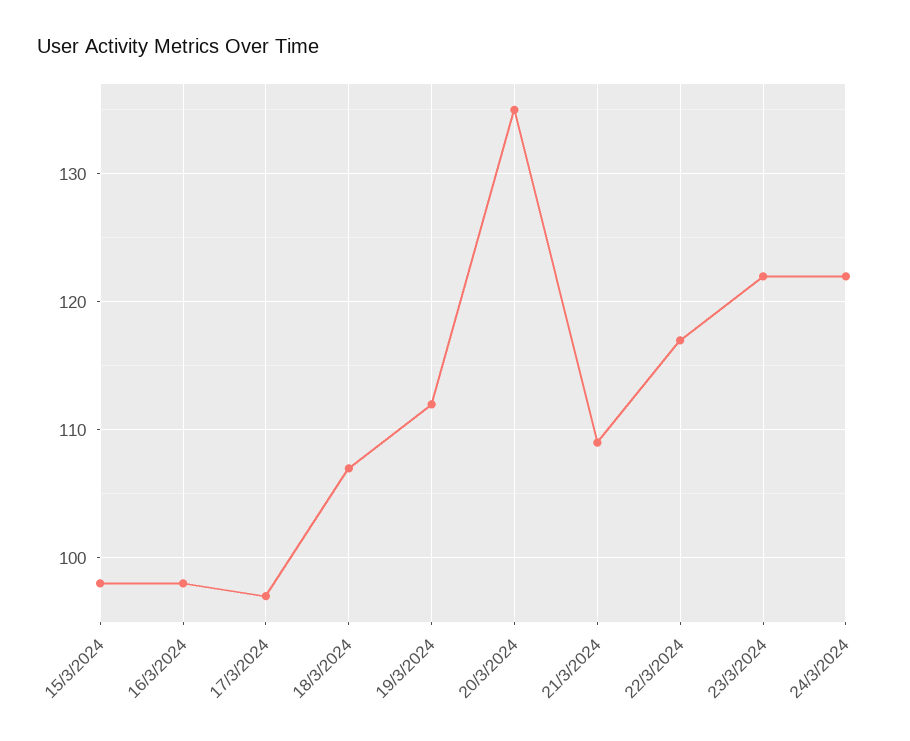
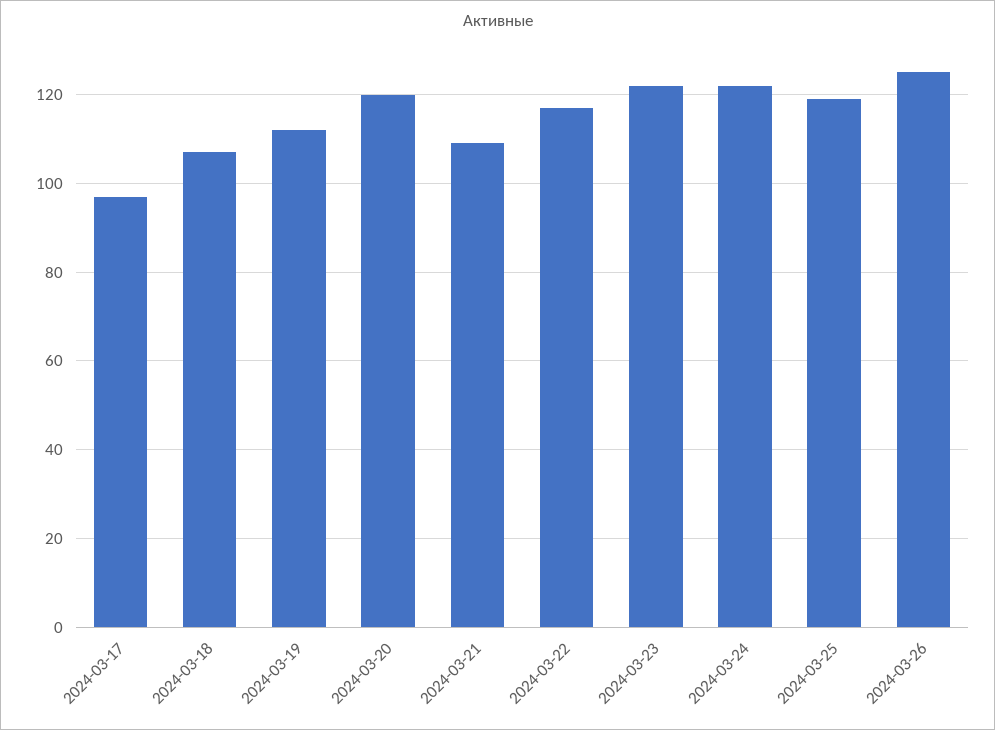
15/3/2024: 98 -> none
16/3/2024: 98 -> none
20/3/2024: 135 -> 120
2024-03-25: none -> 120
2024-03-26: none -> 125

